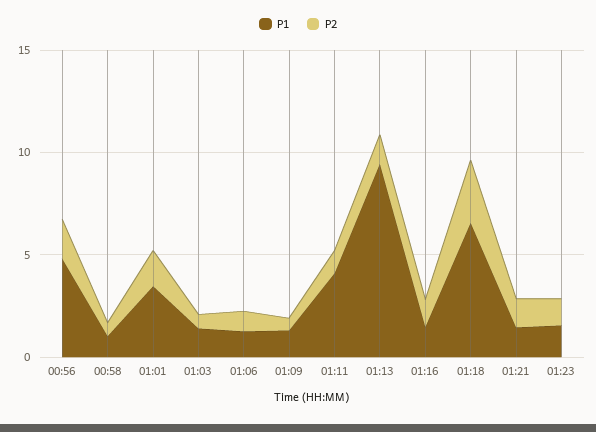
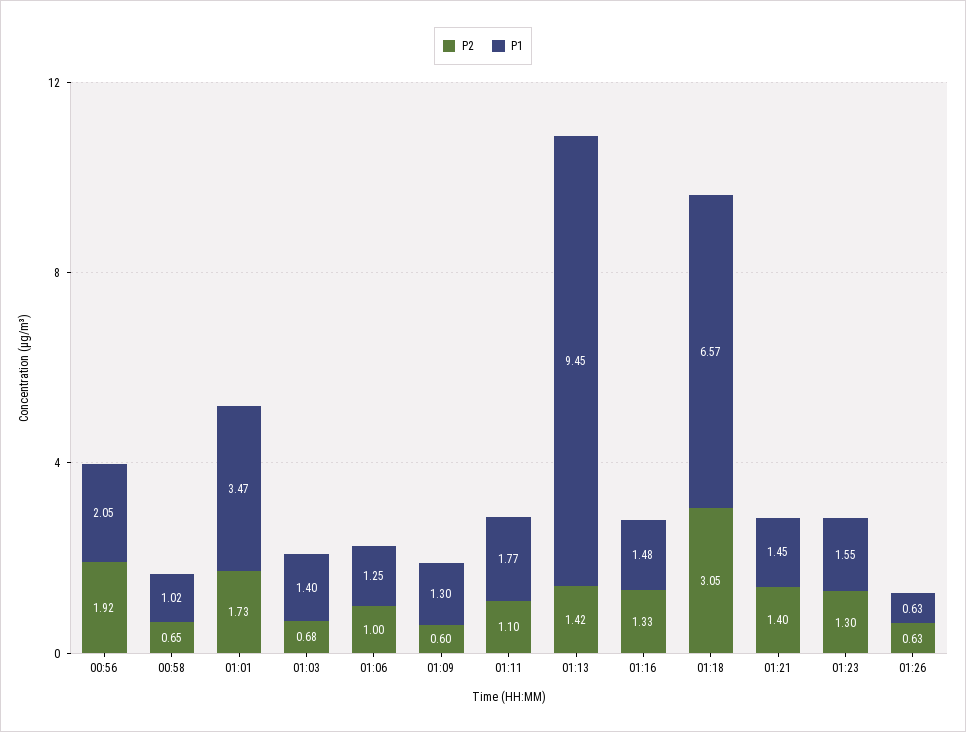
P1, 00:56: 5 -> 2.05
P1, 01:11: 4 -> 1.77
P2, 01:26: none -> 0.63
P1, 01:26: none -> 0.63

